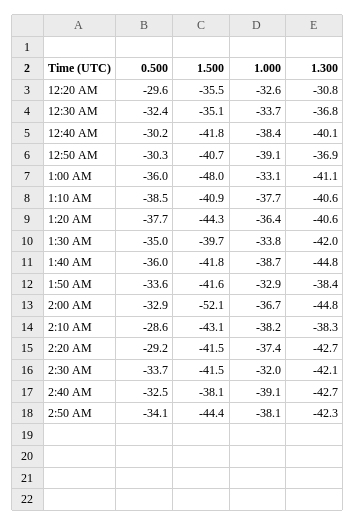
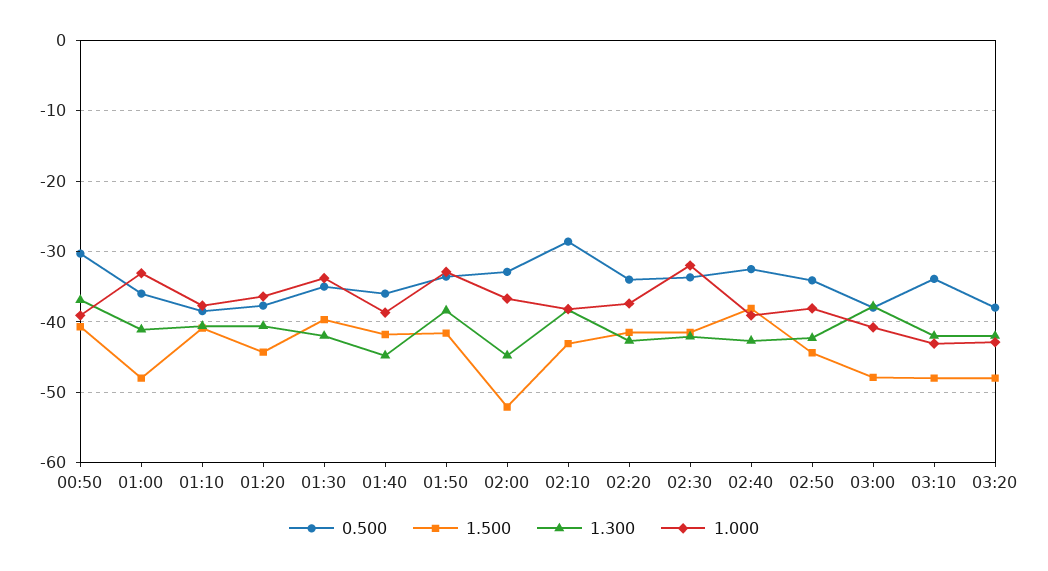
0.500, 12:20 AM: -29.6 -> none
1.500, 12:20 AM: -35.5 -> none
1.000, 12:20 AM: -32.6 -> none
1.300, 12:20 AM: -30.8 -> none
0.500, 12:30 AM: -32.4 -> none
1.500, 12:30 AM: -35.1 -> none
1.000, 12:30 AM: -33.7 -> none
1.300, 12:30 AM: -36.8 -> none
0.500, 12:40 AM: -30.2 -> none
1.500, 12:40 AM: -41.8 -> none
1.000, 12:40 AM: -38.4 -> none
1.300, 12:40 AM: -40.1 -> none
0.500, 2:20 AM: -29.2 -> -34
0.500, 03:00: none -> -38
1.500, 03:00: none -> -48
1.300, 03:00: none -> -38
1.000, 03:00: none -> -41
0.500, 03:10: none -> -34
1.500, 03:10: none -> -48
1.300, 03:10: none -> -42
1.000, 03:10: none -> -43
0.500, 03:20: none -> -38
1.500, 03:20: none -> -48
1.300, 03:20: none -> -42
1.000, 03:20: none -> -43

